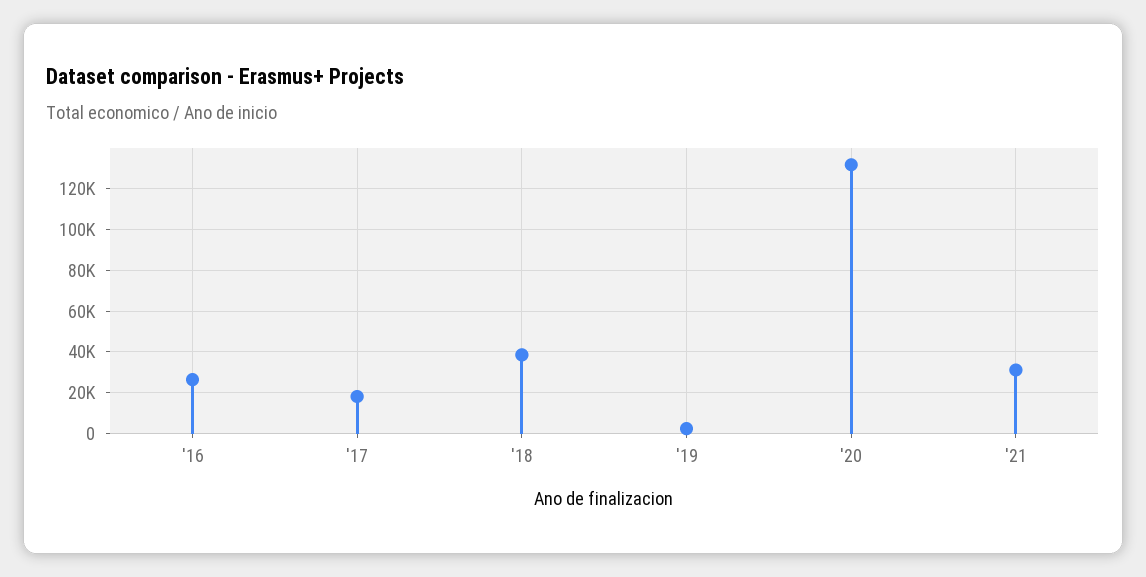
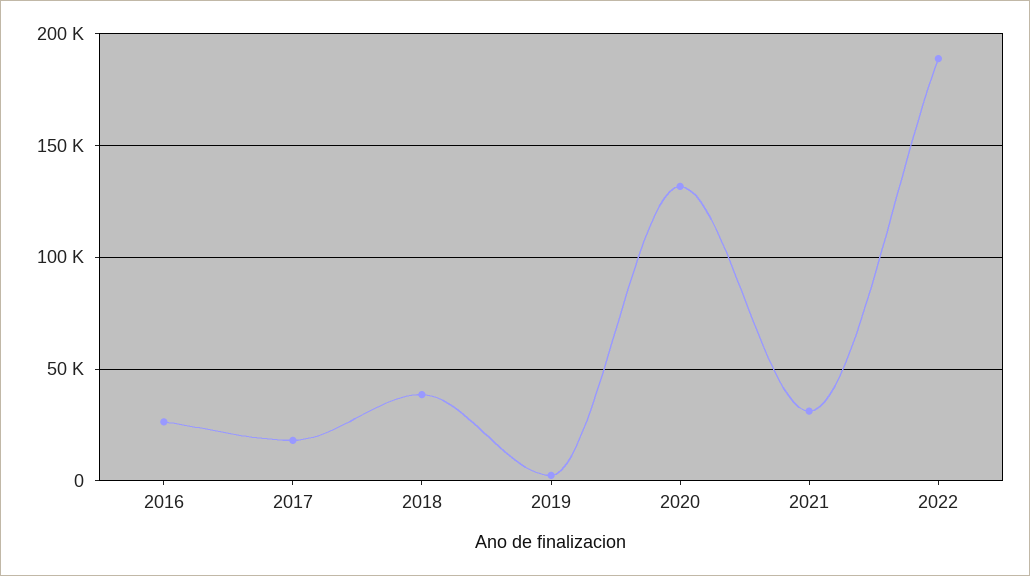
2022: none -> 190000

